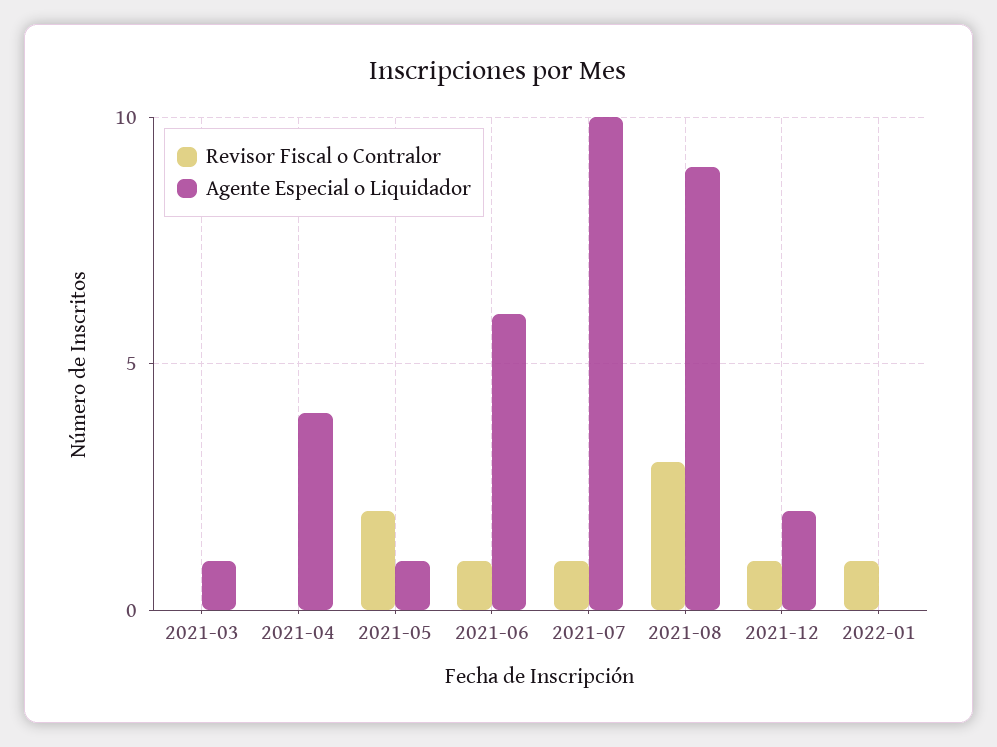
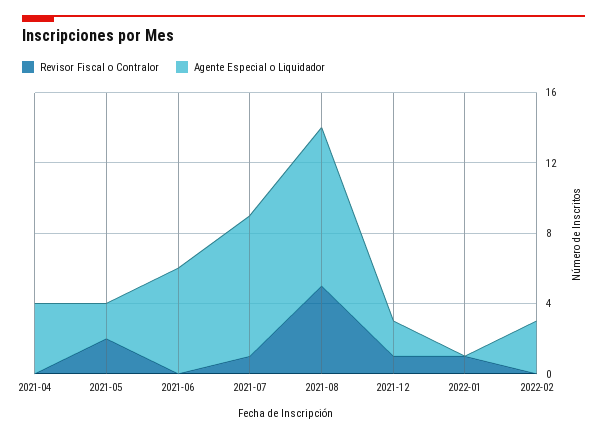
Revisor Fiscal o Contralor, 2021-03: 0 -> none
Agente Especial o Liquidador, 2021-03: 1 -> none
Agente Especial o Liquidador, 2021-05: 1 -> 2
Revisor Fiscal o Contralor, 2021-06: 1 -> 0
Agente Especial o Liquidador, 2021-07: 10 -> 8
Revisor Fiscal o Contralor, 2021-08: 3 -> 5
Revisor Fiscal o Contralor, 2022-02: none -> 0
Agente Especial o Liquidador, 2022-02: none -> 3

